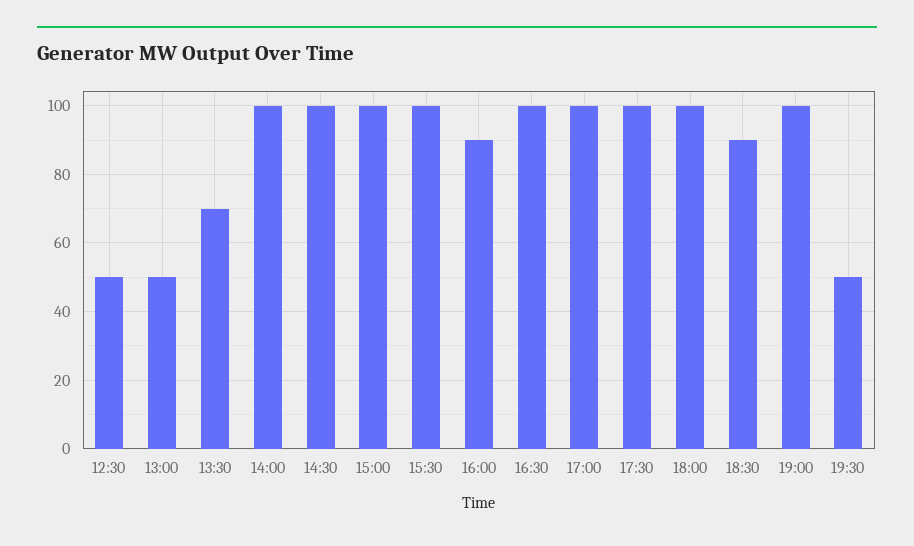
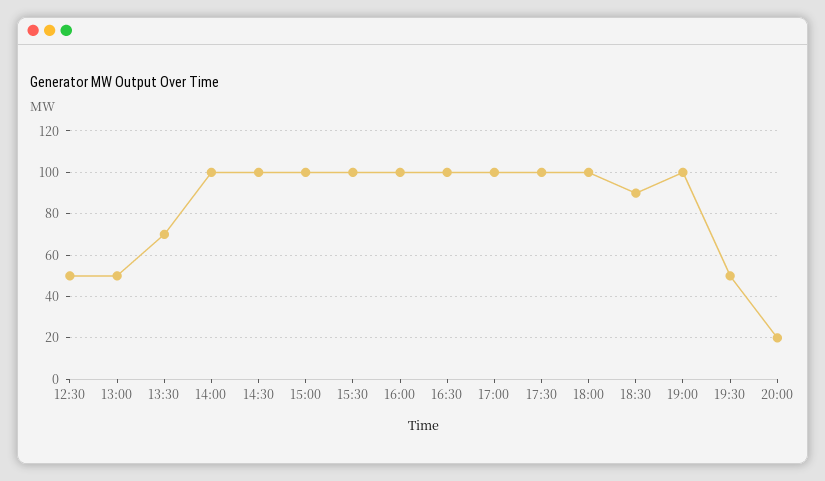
16:00: 90 -> 100
20:00: none -> 20

